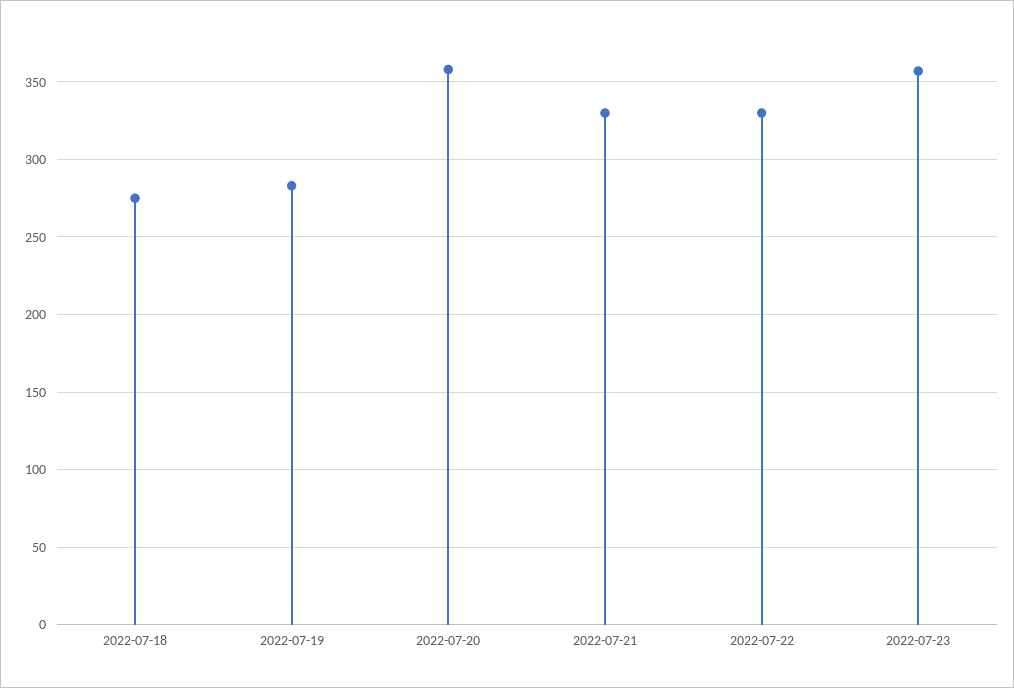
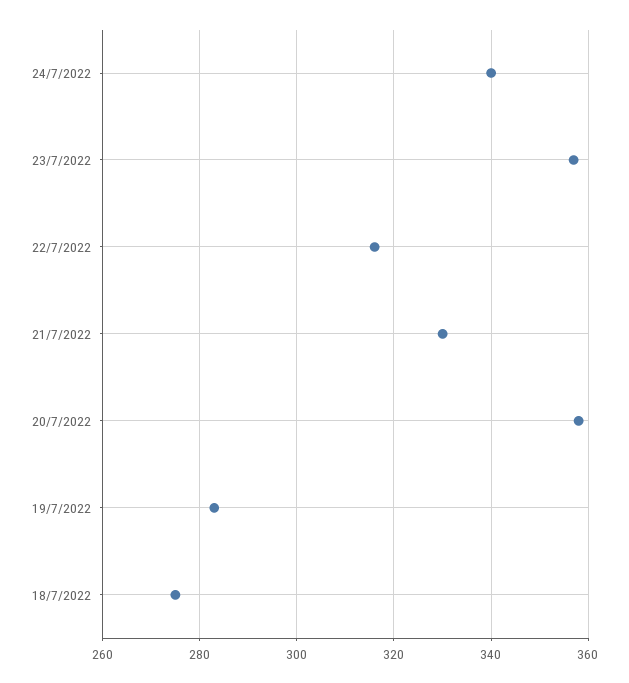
2022-07-22: 330 -> 315
24/7/2022: none -> 340

